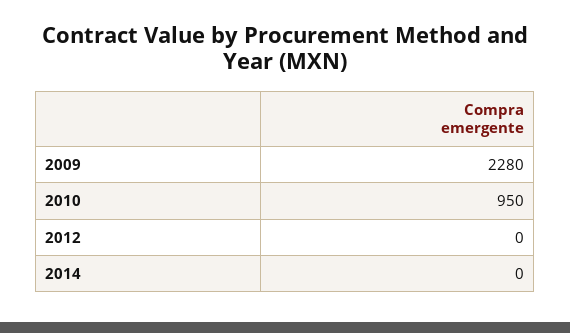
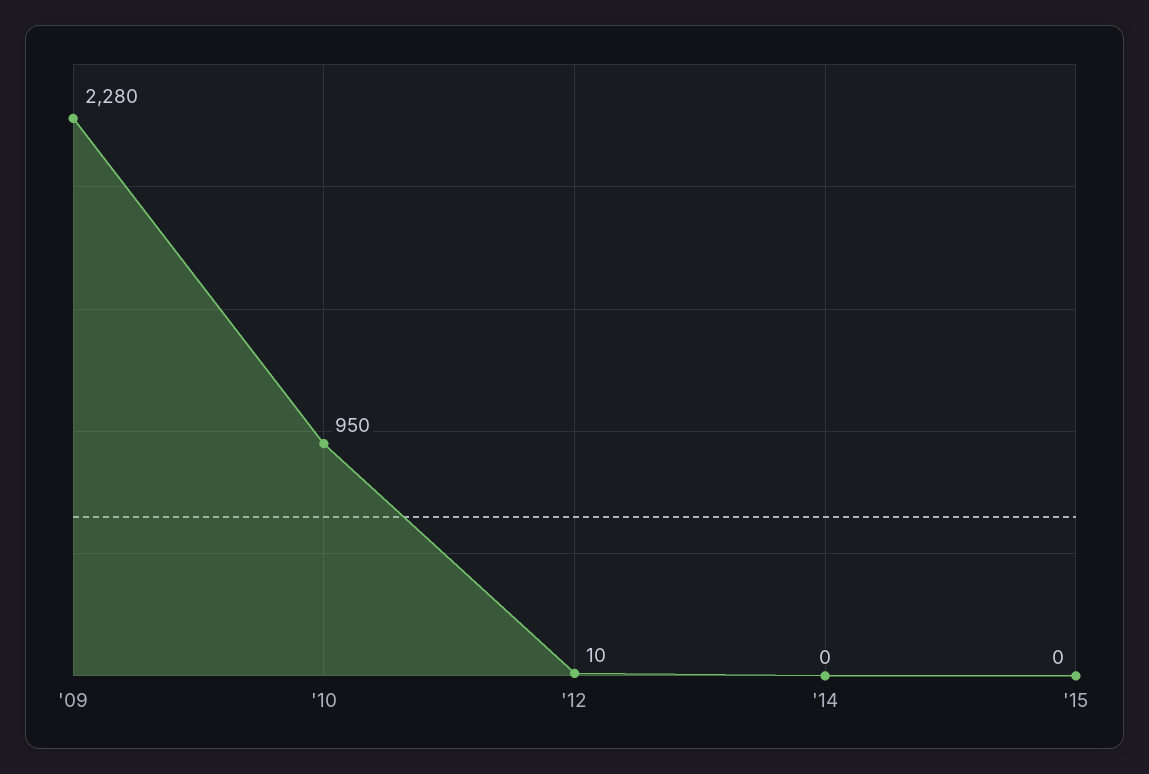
2012: 0 -> 10
'15: none -> 0

